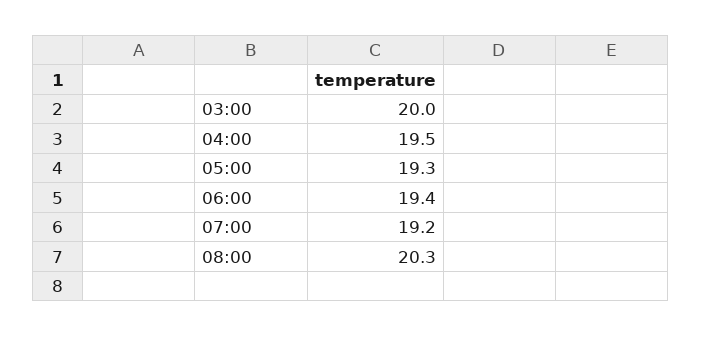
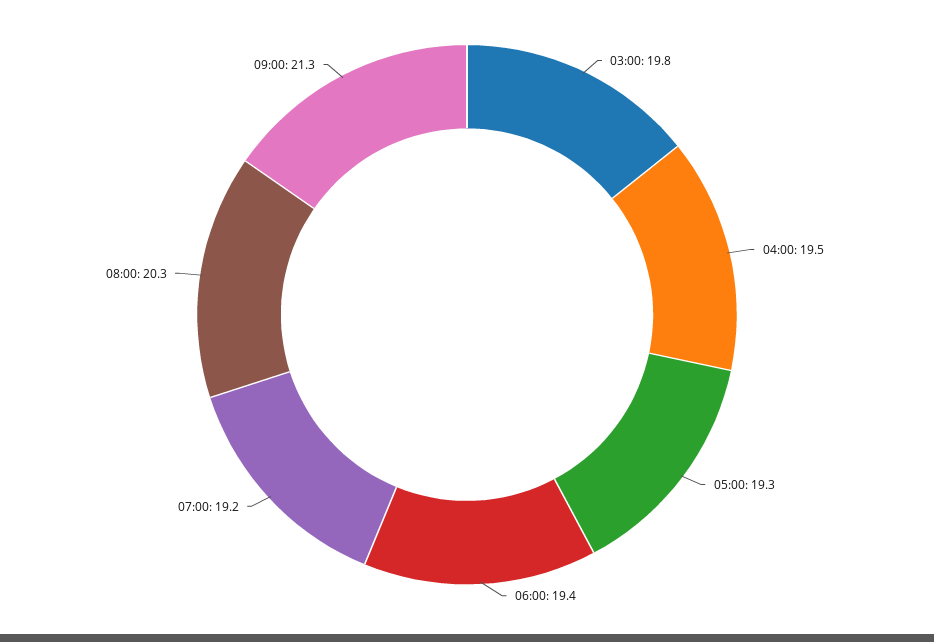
03:00: 20 -> 19.8
09:00: none -> 21.3

